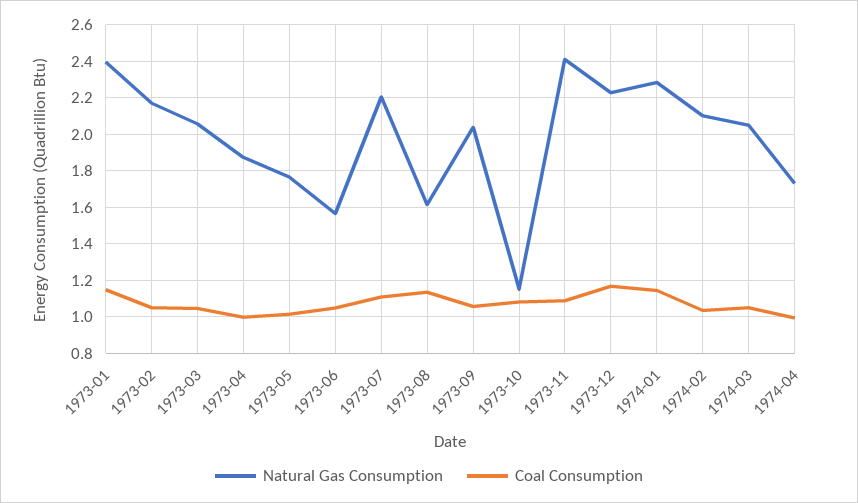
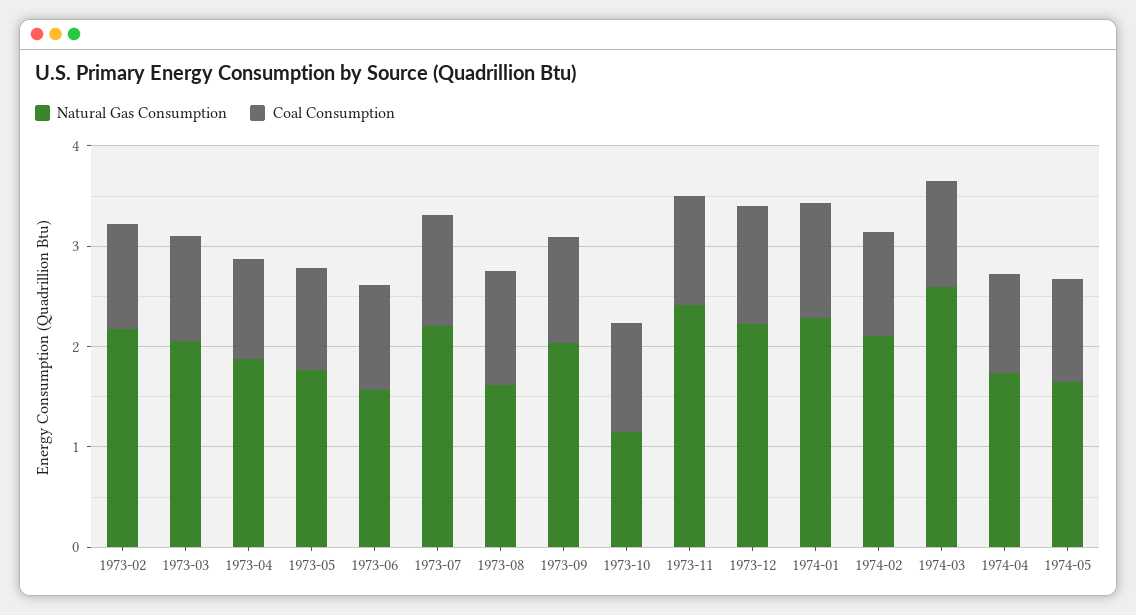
Natural Gas Consumption, 1973-01: 2.4 -> none
Coal Consumption, 1973-01: 1.15 -> none
Natural Gas Consumption, 1974-03: 2.05 -> 2.6
Natural Gas Consumption, 1974-05: none -> 1.6
Coal Consumption, 1974-05: none -> 1

